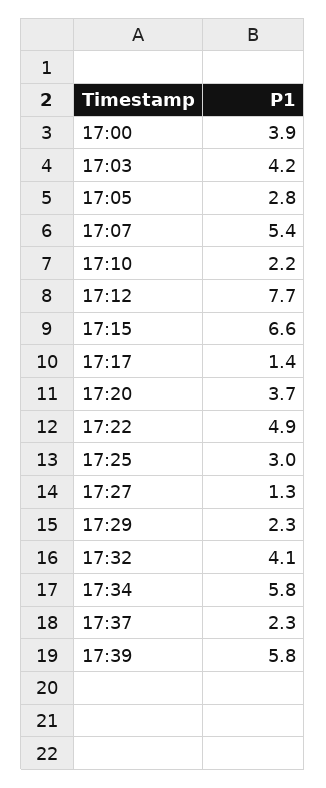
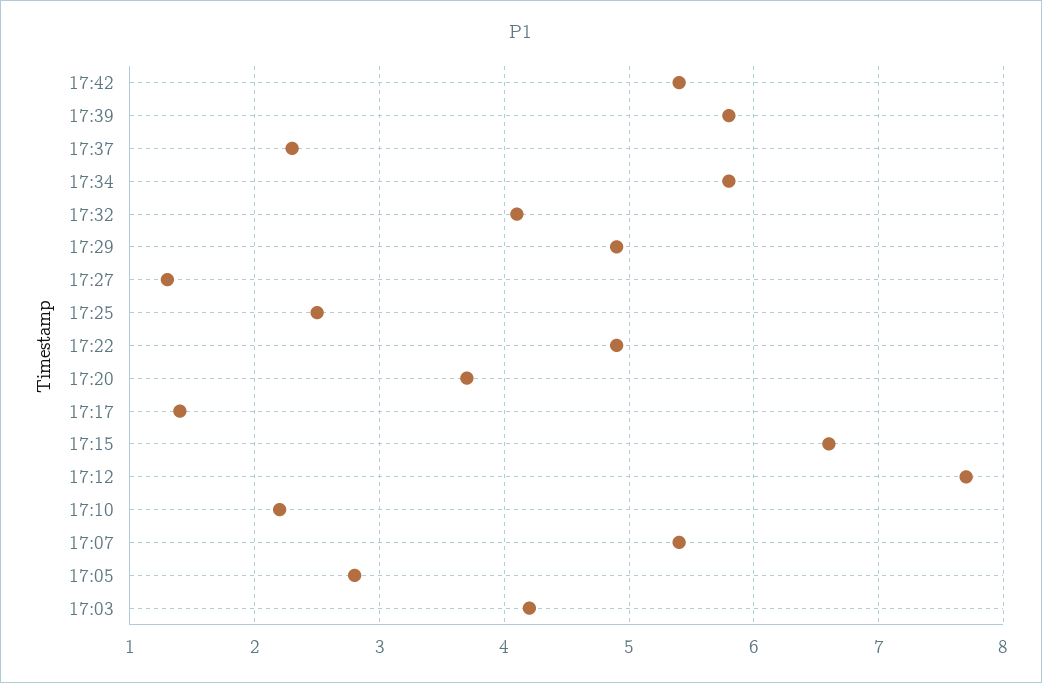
17:00: 3.9 -> none
17:25: 3 -> 2.5
17:29: 2.3 -> 4.9
17:42: none -> 5.4

